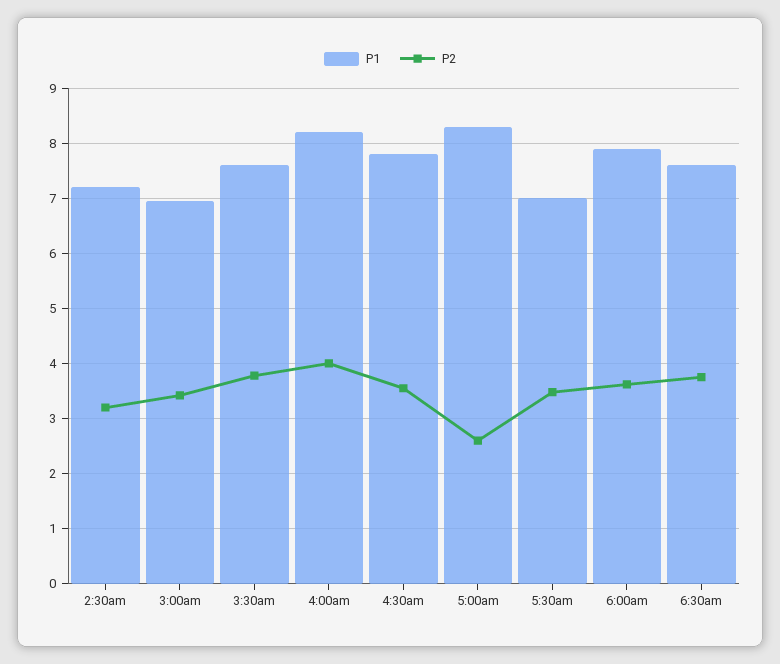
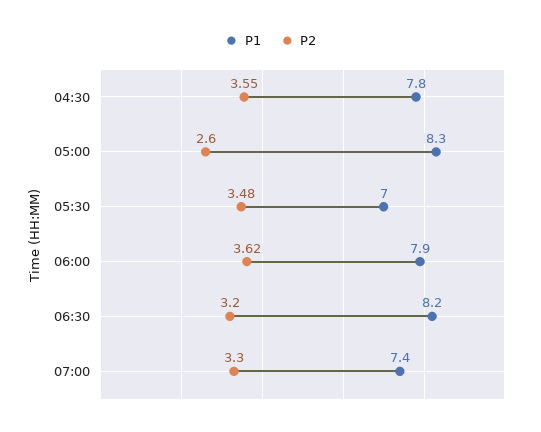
P1, 2:30am: 7.2 -> none
P2, 2:30am: 3.2 -> none
P1, 3:00am: 7 -> none
P2, 3:00am: 3.4 -> none
P1, 3:30am: 7.6 -> none
P2, 3:30am: 3.8 -> none
P1, 4:00am: 8.2 -> none
P2, 4:00am: 4 -> none
P1, 6:30am: 7.6 -> 8.2
P2, 6:30am: 3.8 -> 3.2
P1, 07:00: none -> 7.4
P2, 07:00: none -> 3.3

